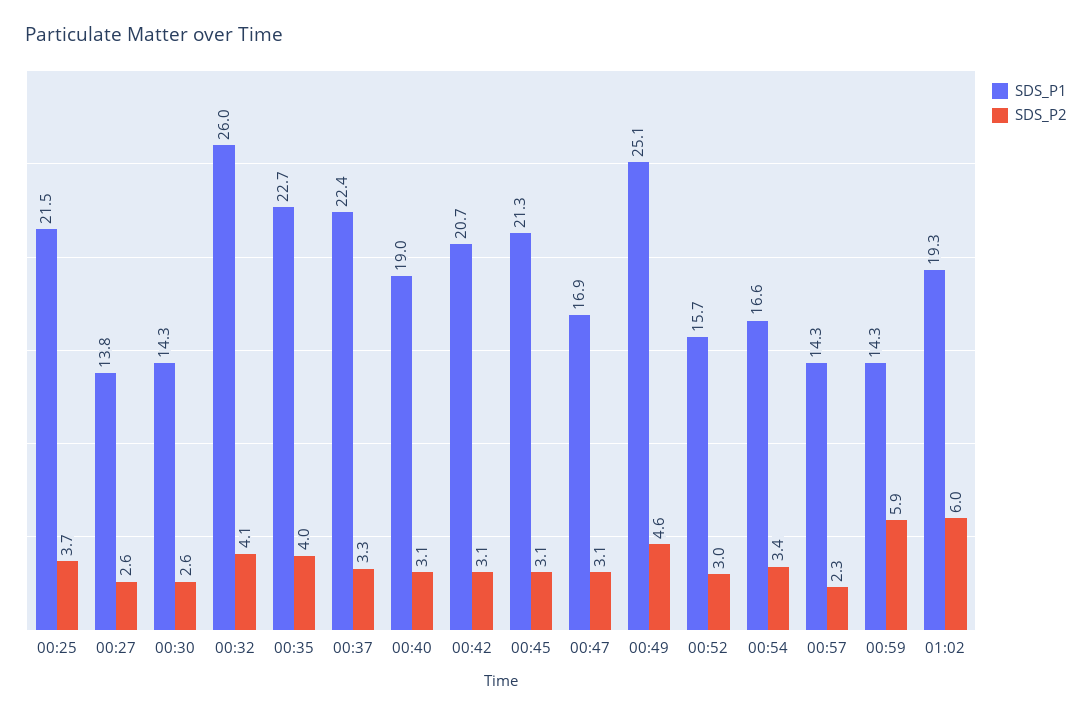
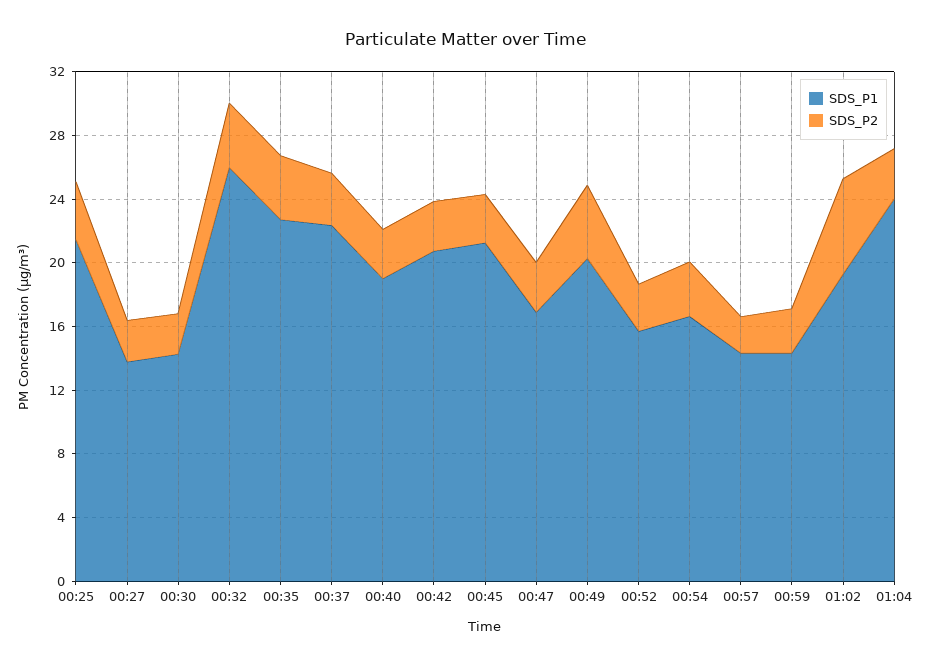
SDS_P1, 00:49: 25.1 -> 20
SDS_P2, 00:59: 5.9 -> 3
SDS_P1, 01:04: none -> 24
SDS_P2, 01:04: none -> 3

